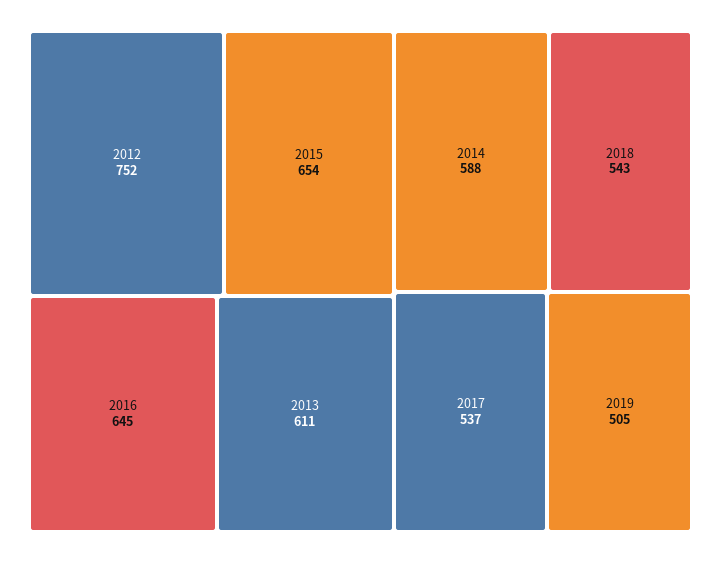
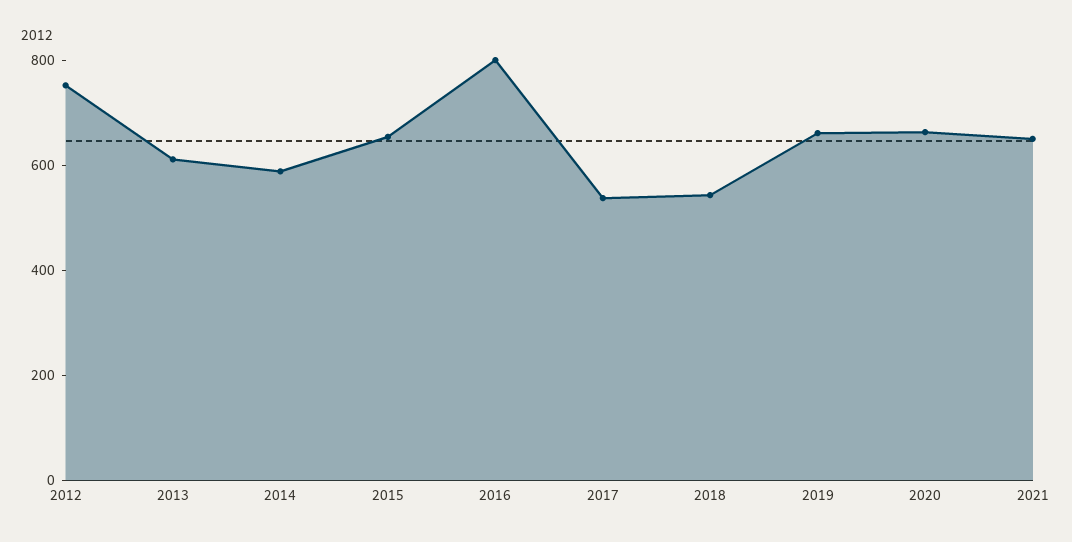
2016: 645 -> 800
2019: 505 -> 650
2020: none -> 650
2021: none -> 650

